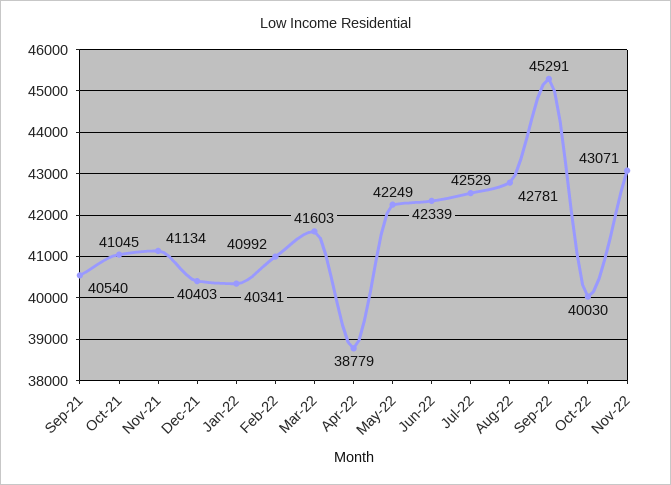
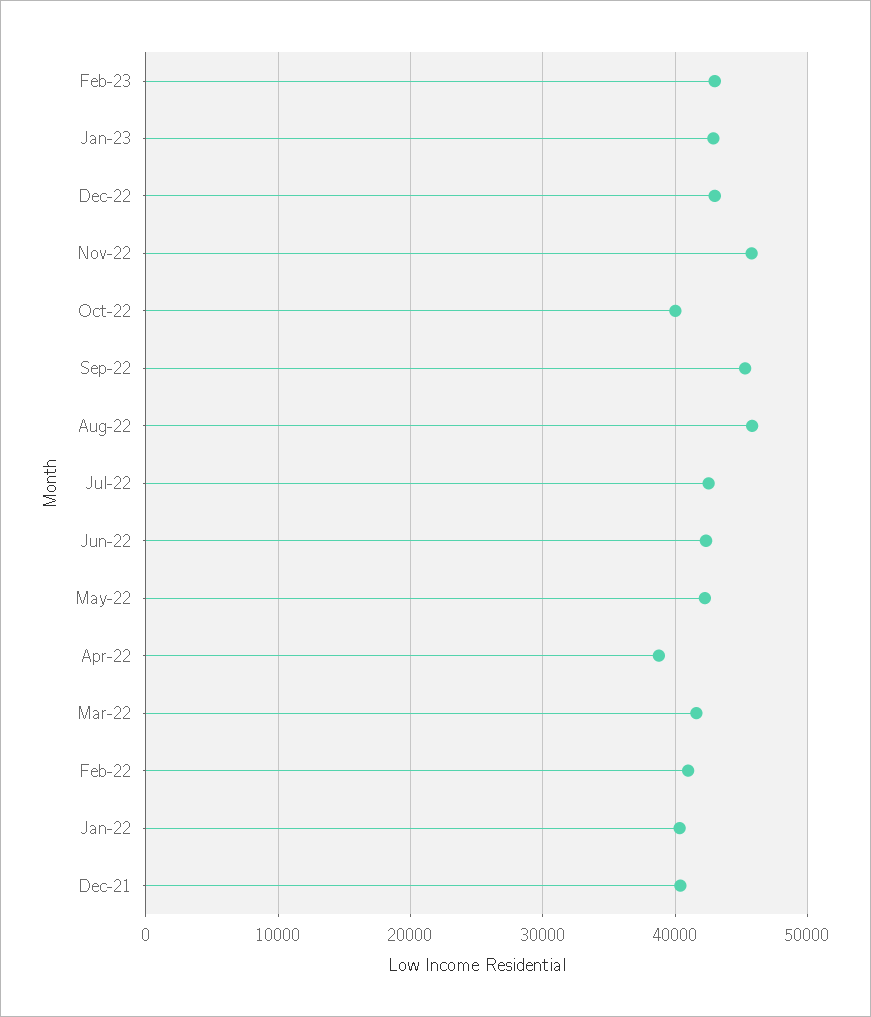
Sep-21: 40540 -> none
Oct-21: 41045 -> none
Nov-21: 41134 -> none
Aug-22: 42781 -> 46000
Nov-22: 43071 -> 46000
Feb-23: none -> 43000
Jan-23: none -> 43000
Dec-22: none -> 43000

